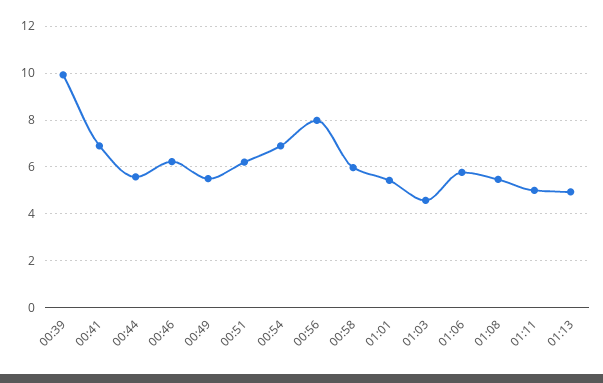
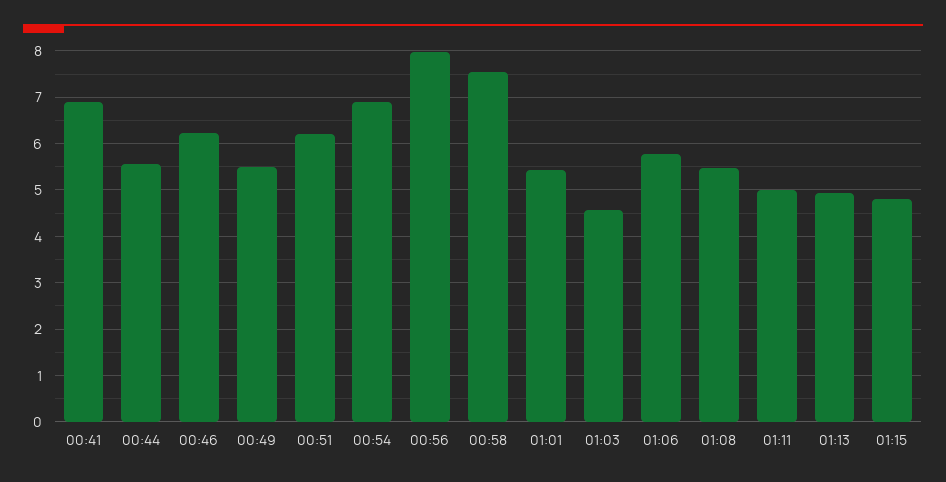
00:39: 10 -> none
00:58: 6 -> 7.6
01:15: none -> 4.8

